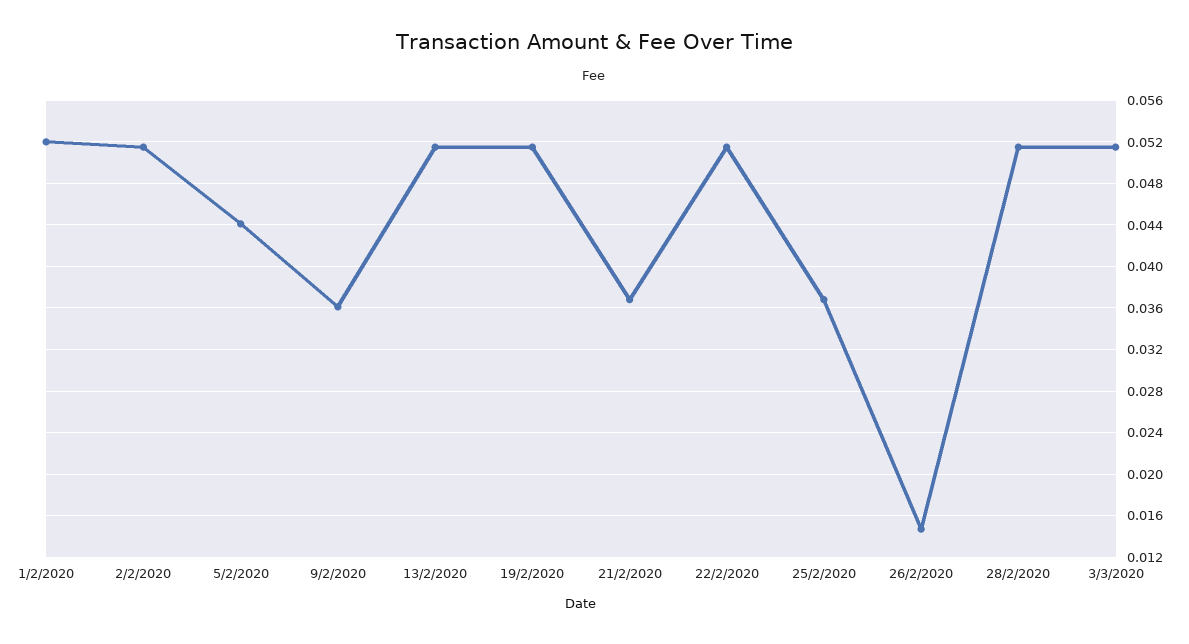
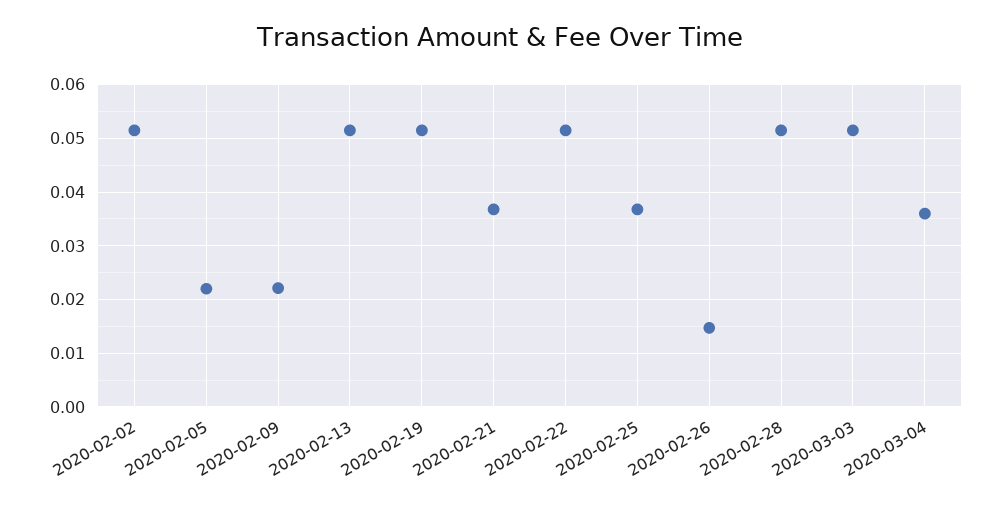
1/2/2020: 0.052 -> none
5/2/2020: 0.044 -> 0.022
9/2/2020: 0.036 -> 0.022
2020-03-04: none -> 0.036

